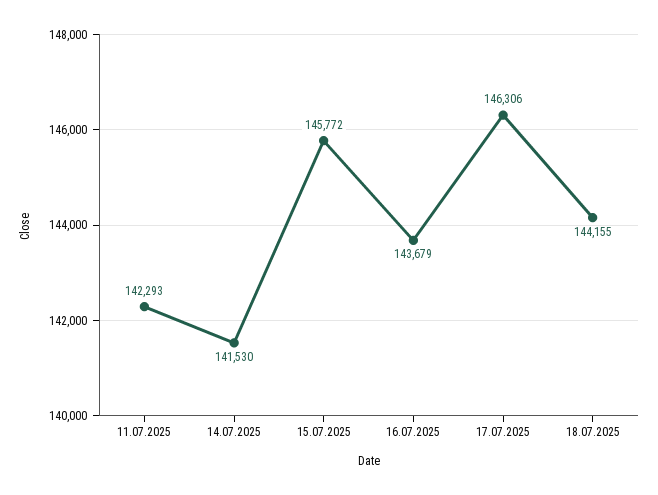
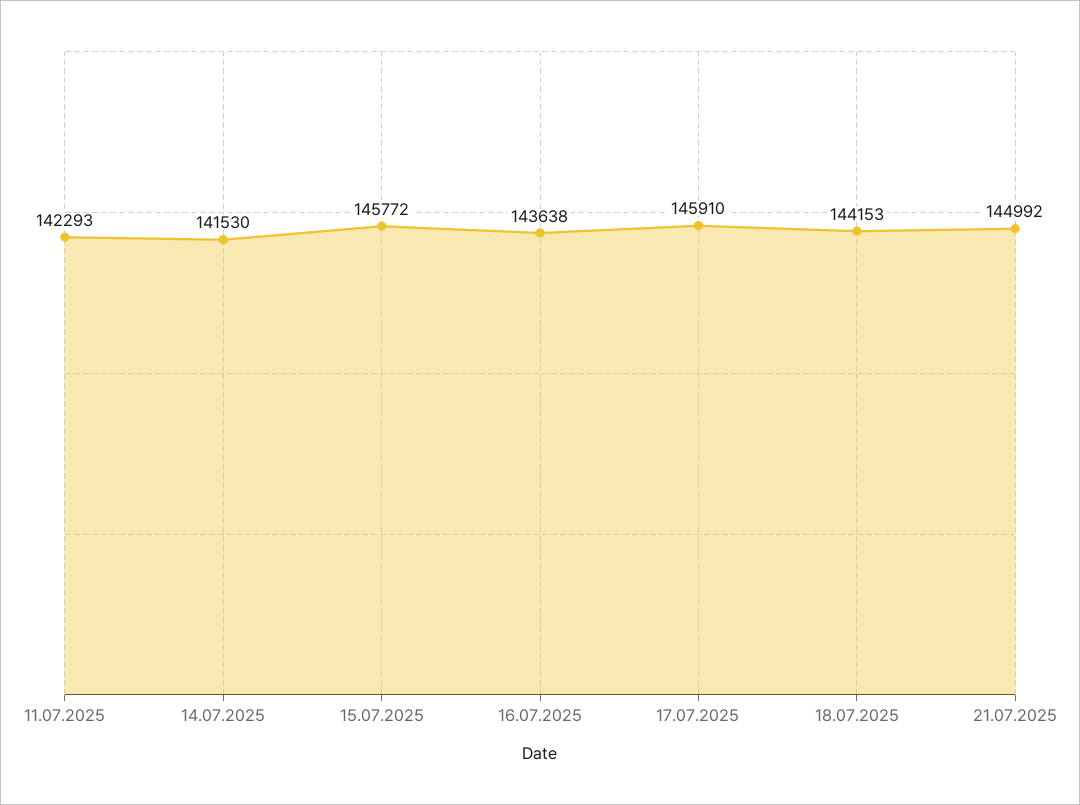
16.07.2025: 143679 -> 143638
17.07.2025: 146306 -> 145910
18.07.2025: 144155 -> 144153
21.07.2025: none -> 144992

